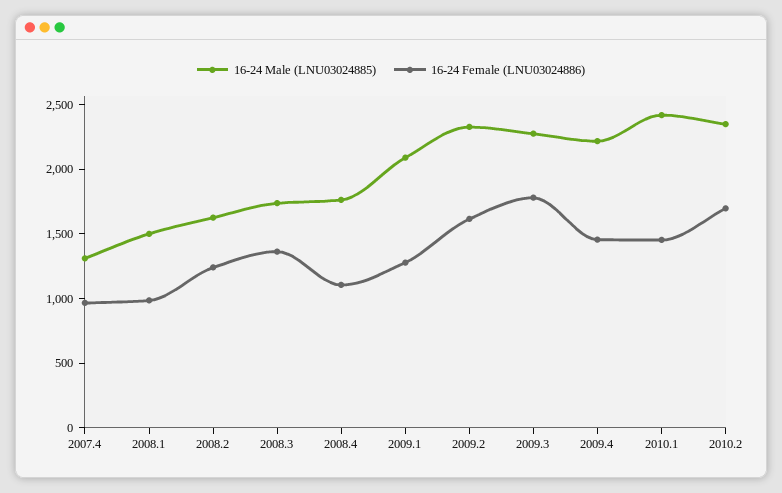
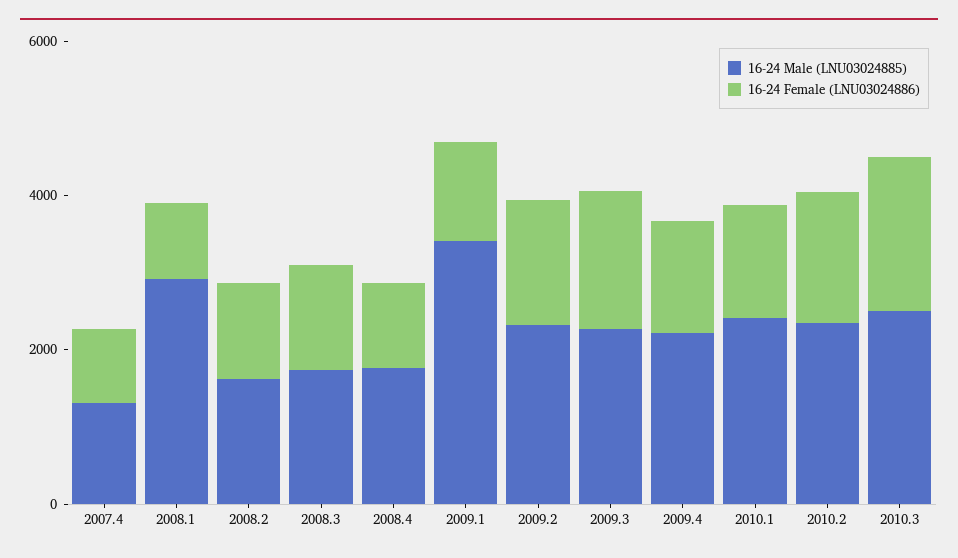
16-24 Male (LNU03024885), 2008.1: 1500 -> 3000
16-24 Male (LNU03024885), 2009.1: 2100 -> 3500
16-24 Male (LNU03024885), 2010.3: none -> 2500
16-24 Female (LNU03024886), 2010.3: none -> 2000

